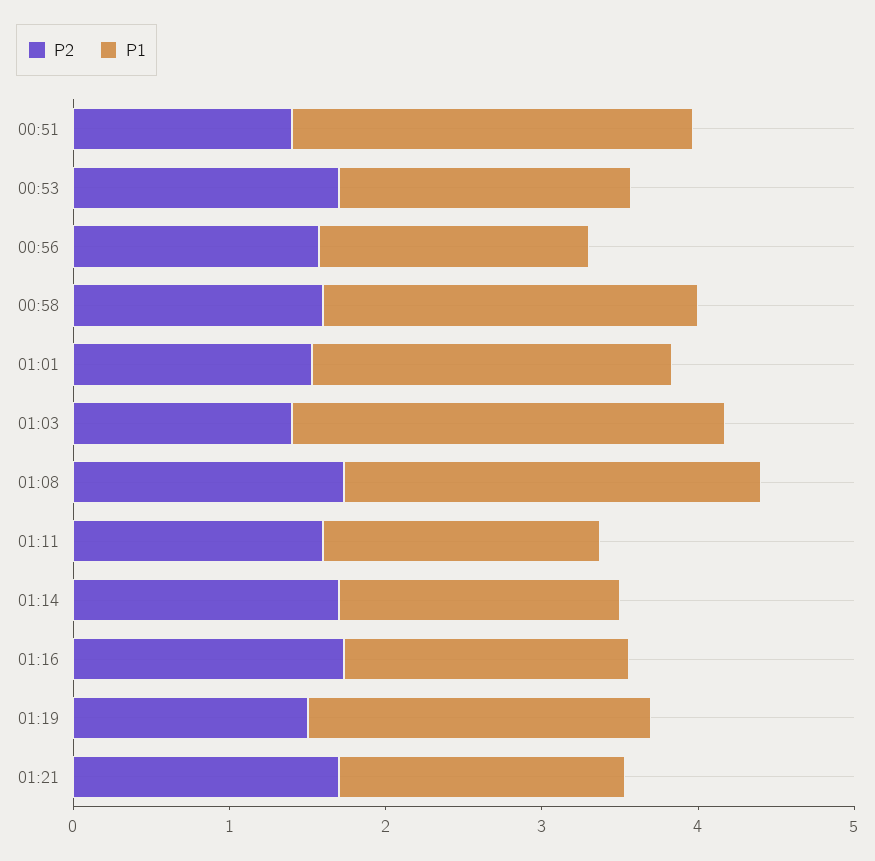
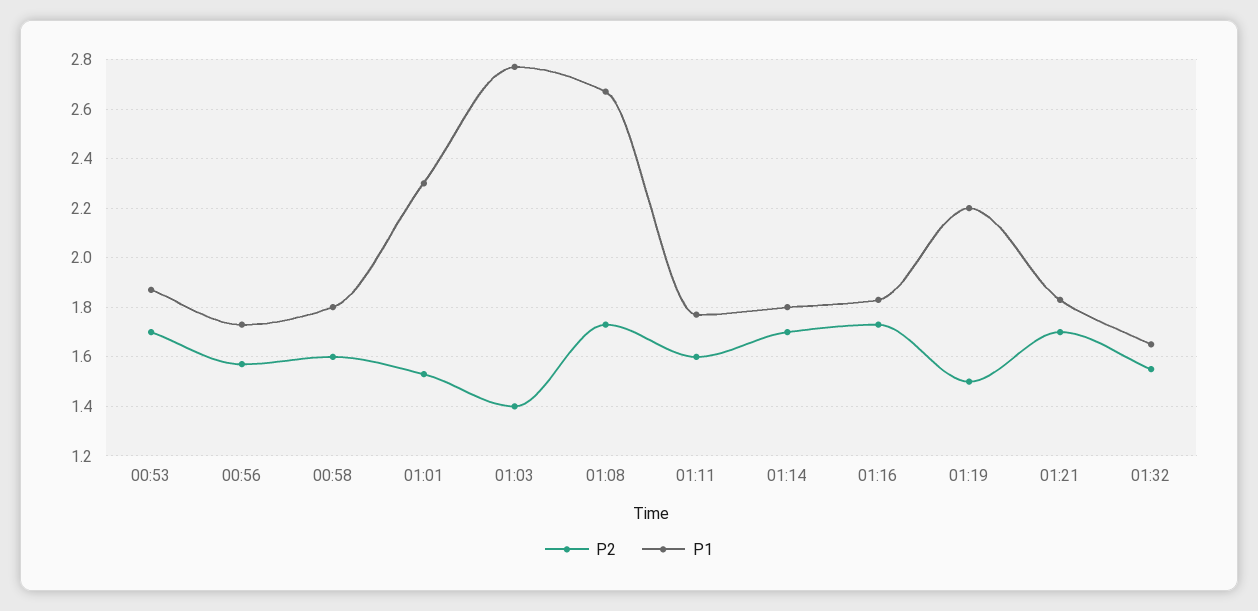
P2, 00:51: 1.4 -> none
P1, 00:51: 2.6 -> none
P1, 00:58: 2.4 -> 1.8
P2, 01:32: none -> 1.55
P1, 01:32: none -> 1.65

